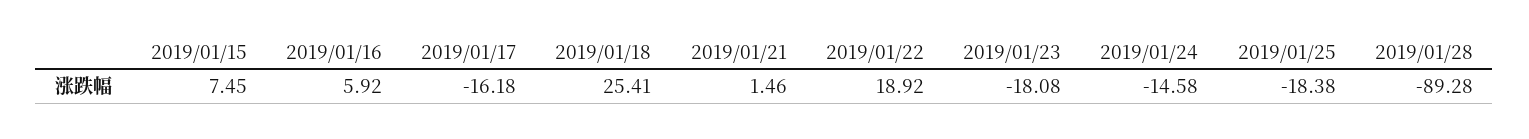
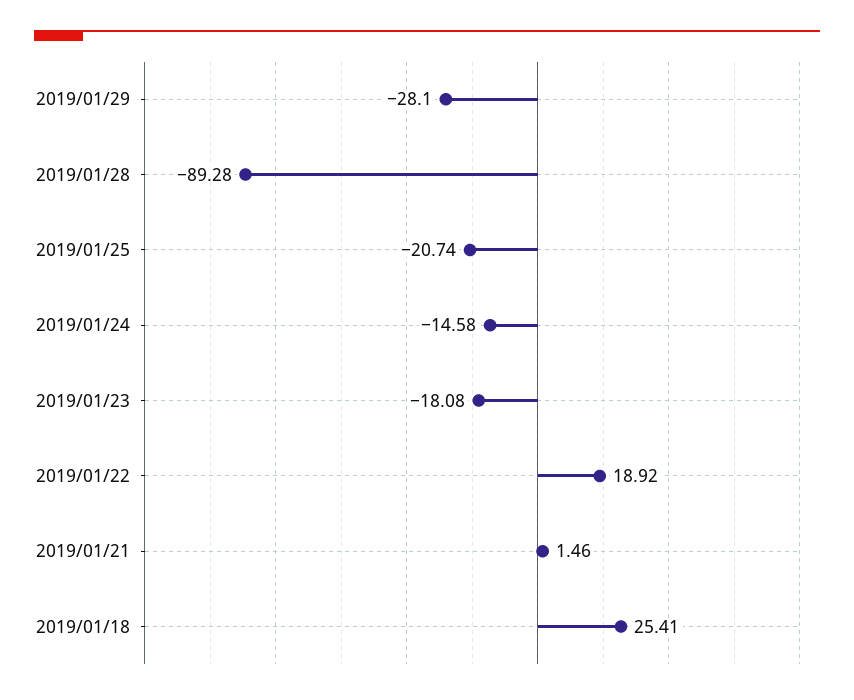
2019/01/15: 7.45 -> none
2019/01/16: 5.92 -> none
2019/01/17: -16.18 -> none
2019/01/25: -18.38 -> -20.74
2019/01/29: none -> -28.1

